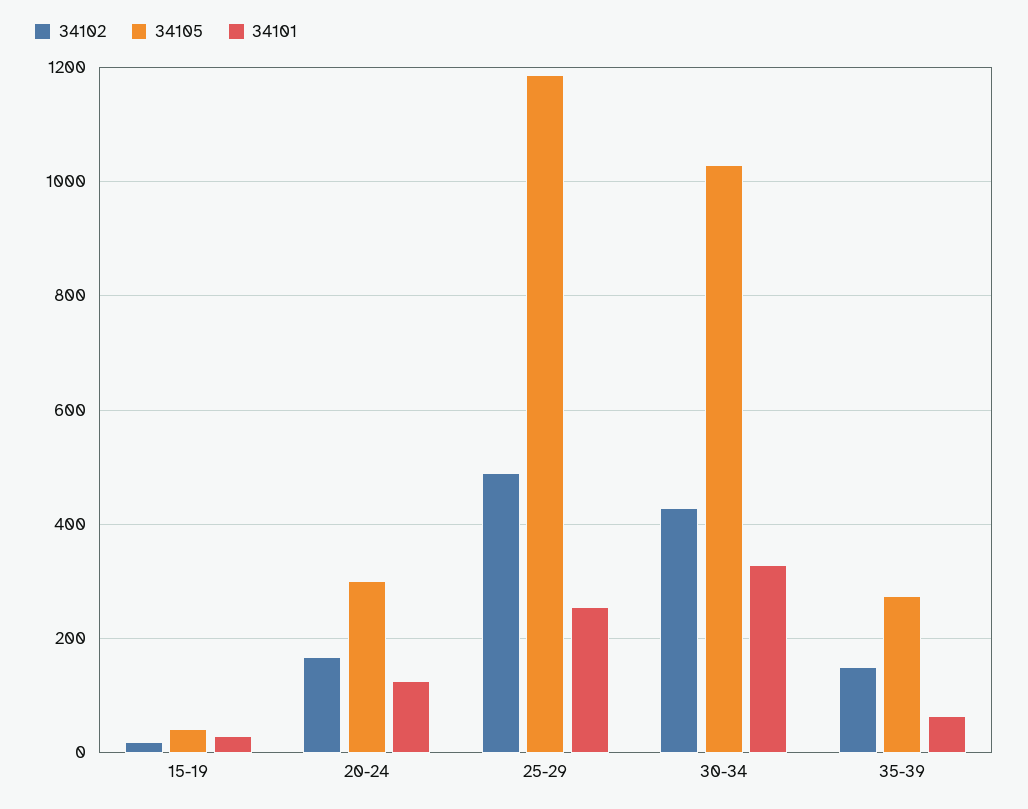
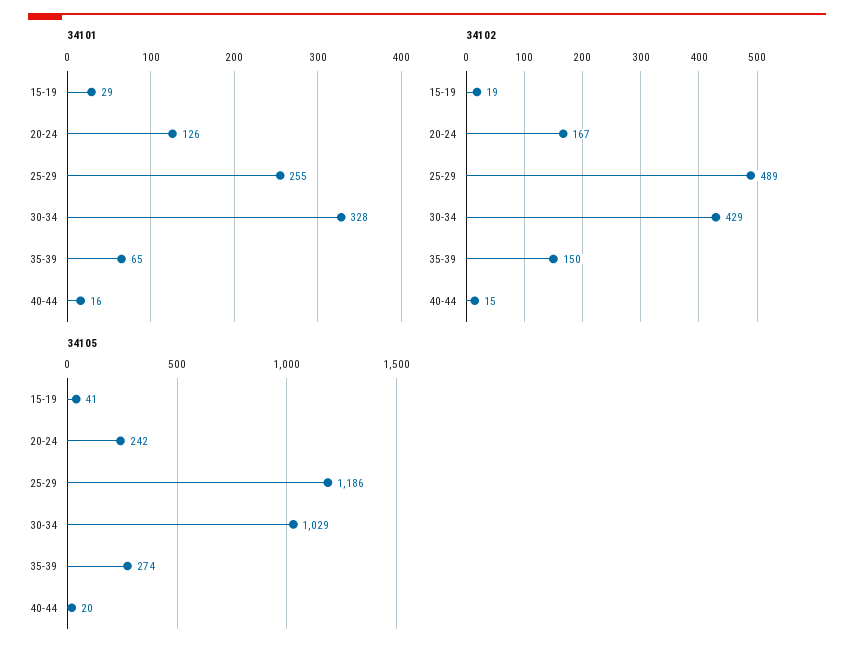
34105, 20-24: 300 -> 242
34101, 40-44: none -> 16
34102, 40-44: none -> 15
34105, 40-44: none -> 20

